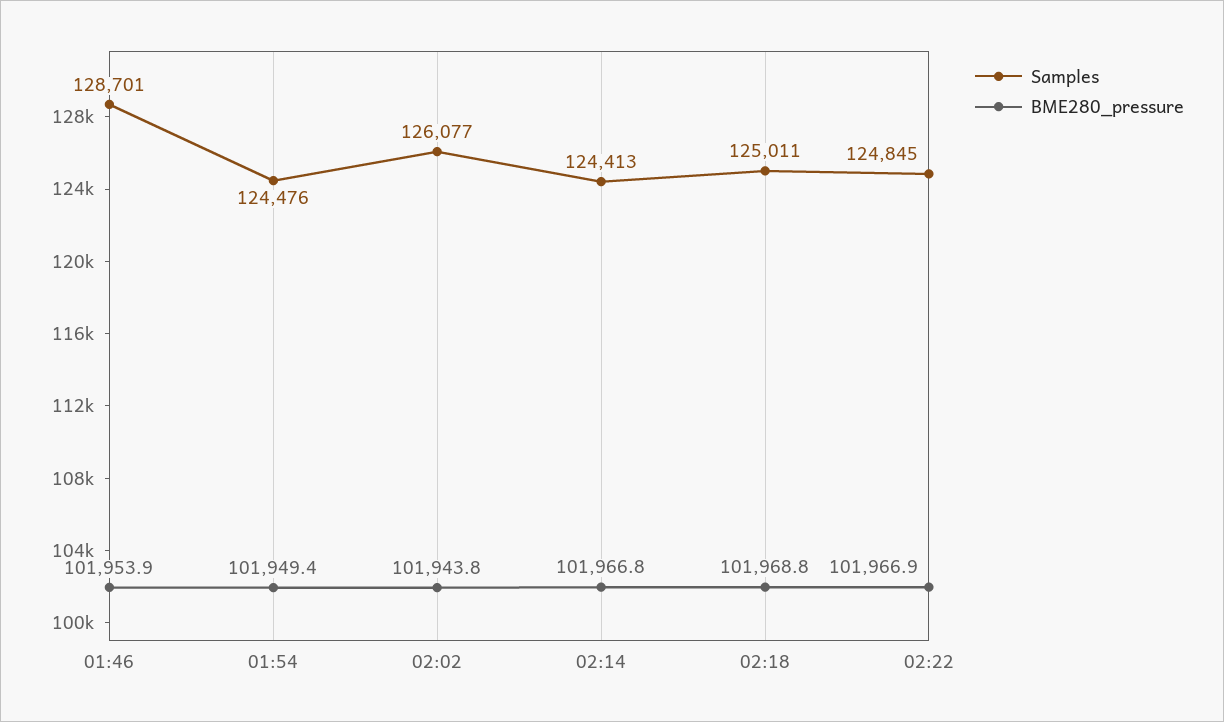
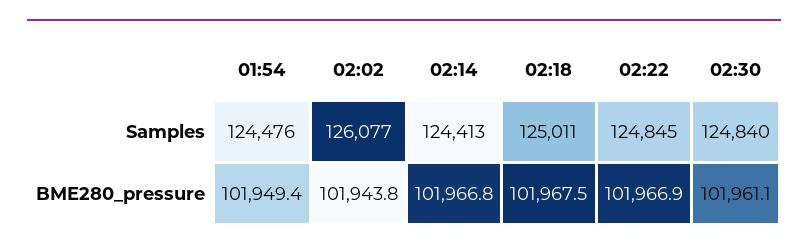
Samples, 01:46: 128701 -> none
BME280_pressure, 01:46: 101953.9 -> none
BME280_pressure, 02:18: 101968.8 -> 101967.5
Samples, 02:30: none -> 124840
BME280_pressure, 02:30: none -> 101961.1

